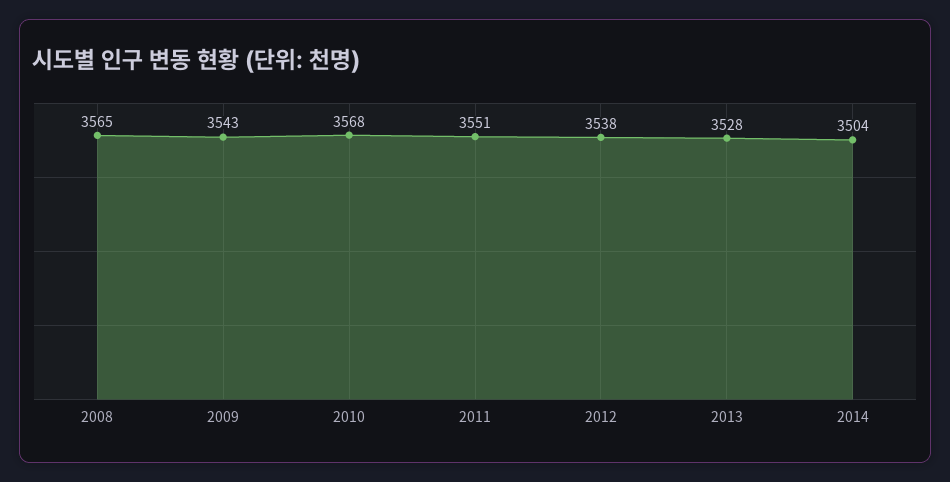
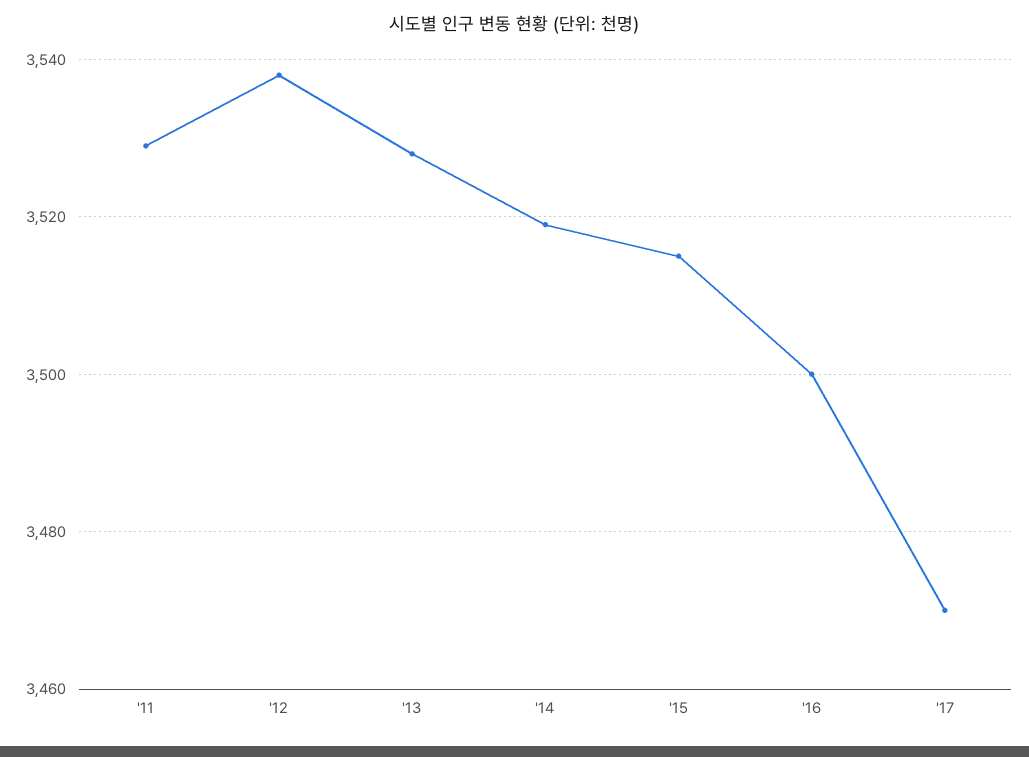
2008: 3565 -> none
2009: 3543 -> none
2010: 3568 -> none
2011: 3551 -> 3530
2014: 3504 -> 3520
'15: none -> 3515
'16: none -> 3500
'17: none -> 3470

